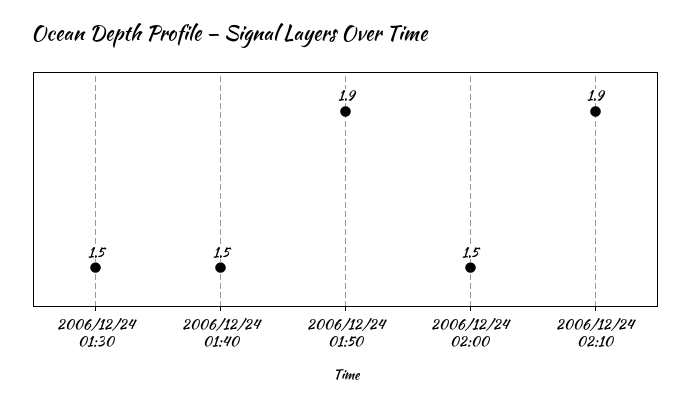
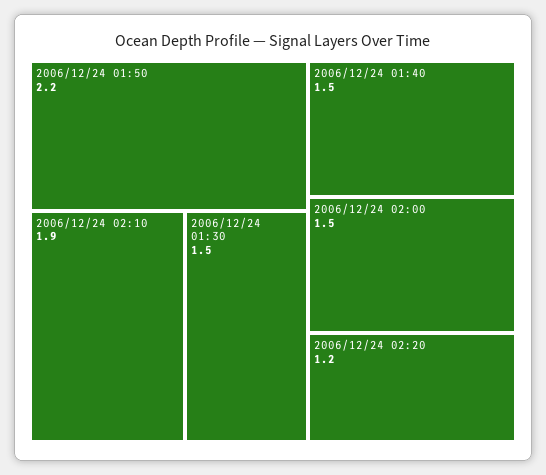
2006/12/24 01:50: 1.9 -> 2.2
2006/12/24 02:20: none -> 1.2

